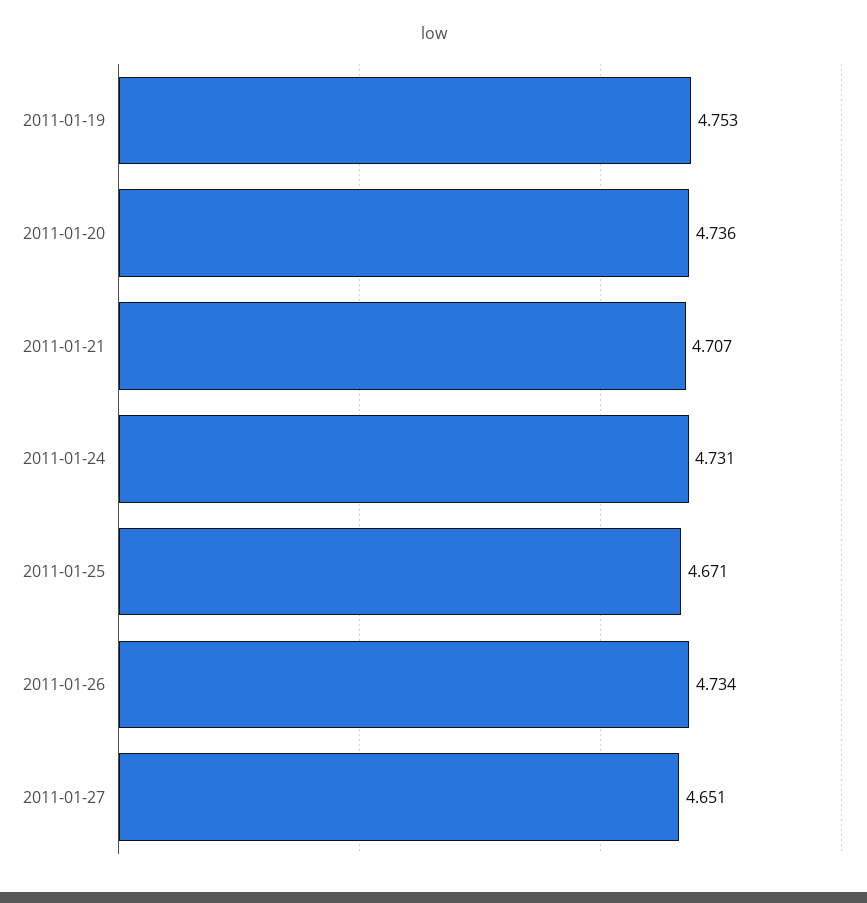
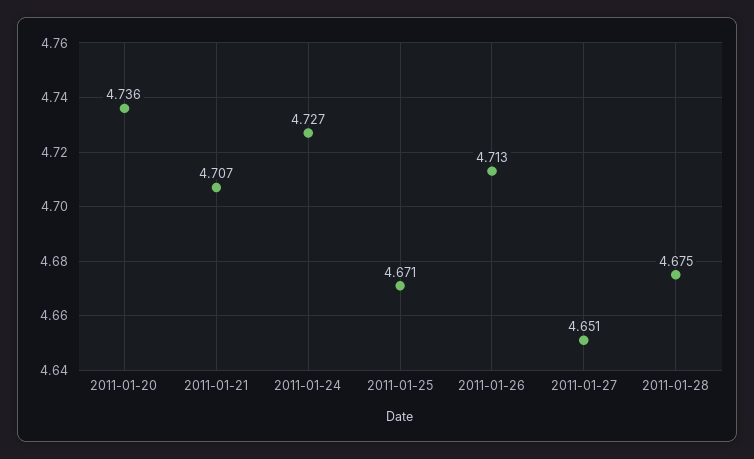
2011-01-19: 4.753 -> none
2011-01-24: 4.731 -> 4.727
2011-01-26: 4.734 -> 4.713
2011-01-28: none -> 4.675

